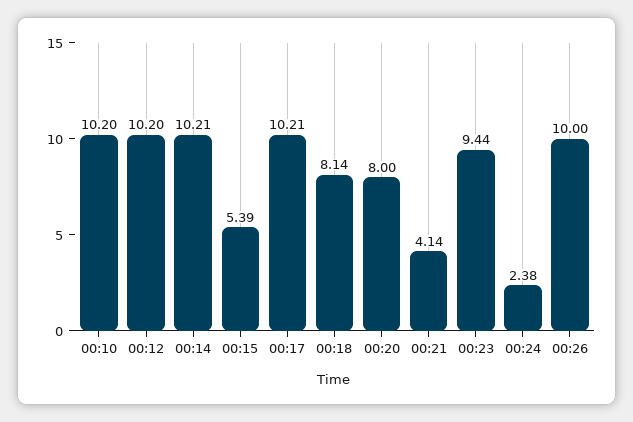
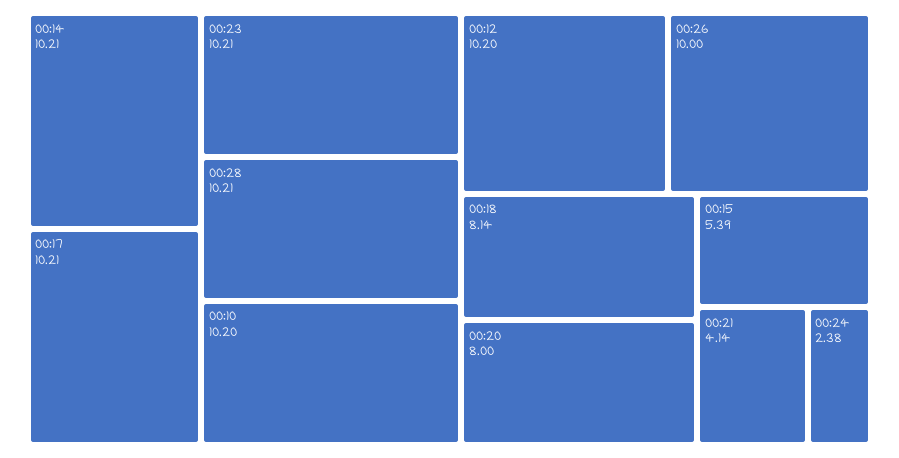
00:23: 9.44 -> 10.21
00:28: none -> 10.21

